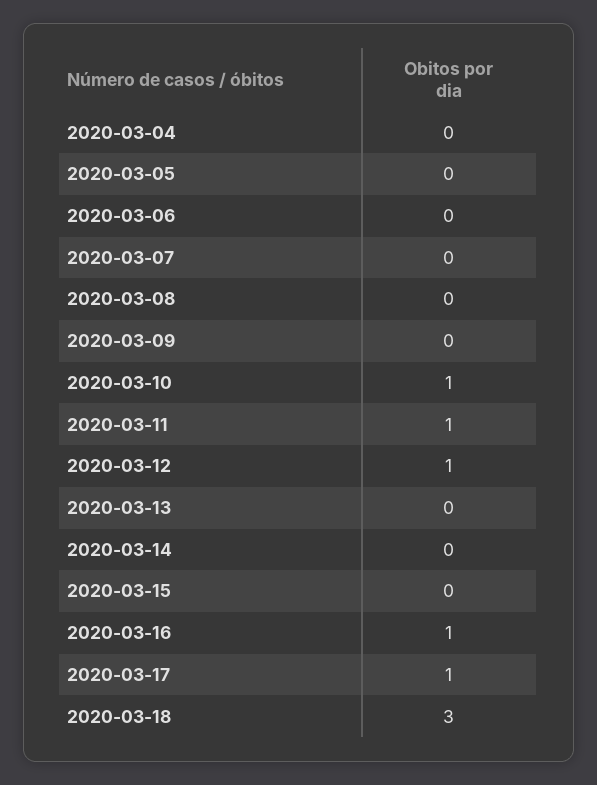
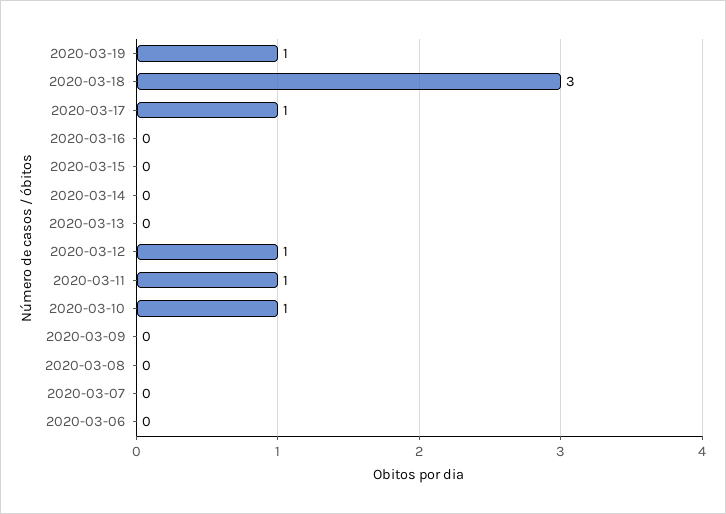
2020-03-04: 0 -> none
2020-03-05: 0 -> none
2020-03-16: 1 -> 0
2020-03-19: none -> 1

